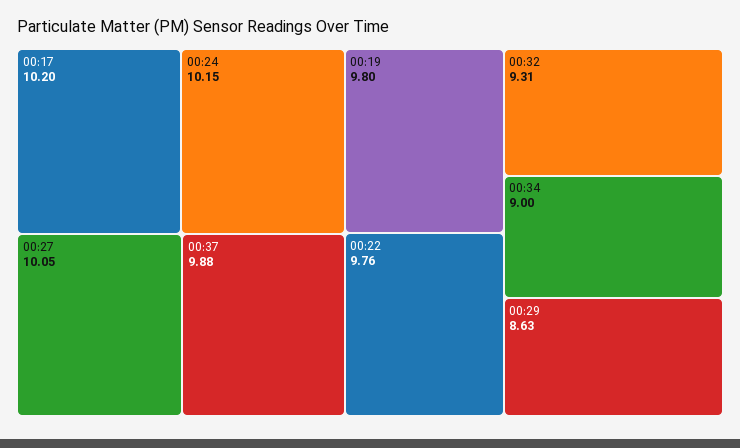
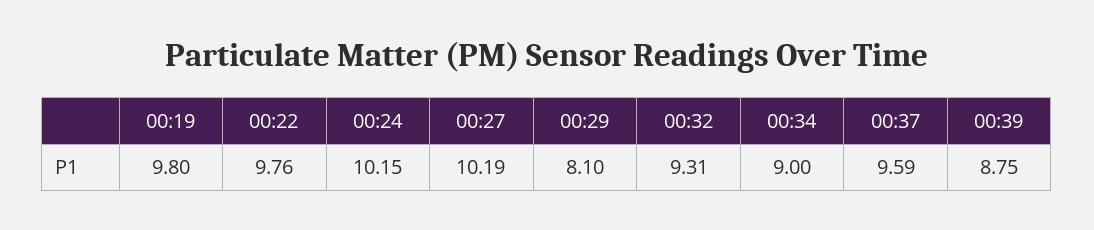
00:17: 10.2 -> none
00:27: 10.05 -> 10.19
00:37: 9.88 -> 9.59
00:29: 8.63 -> 8.1
00:39: none -> 8.75

